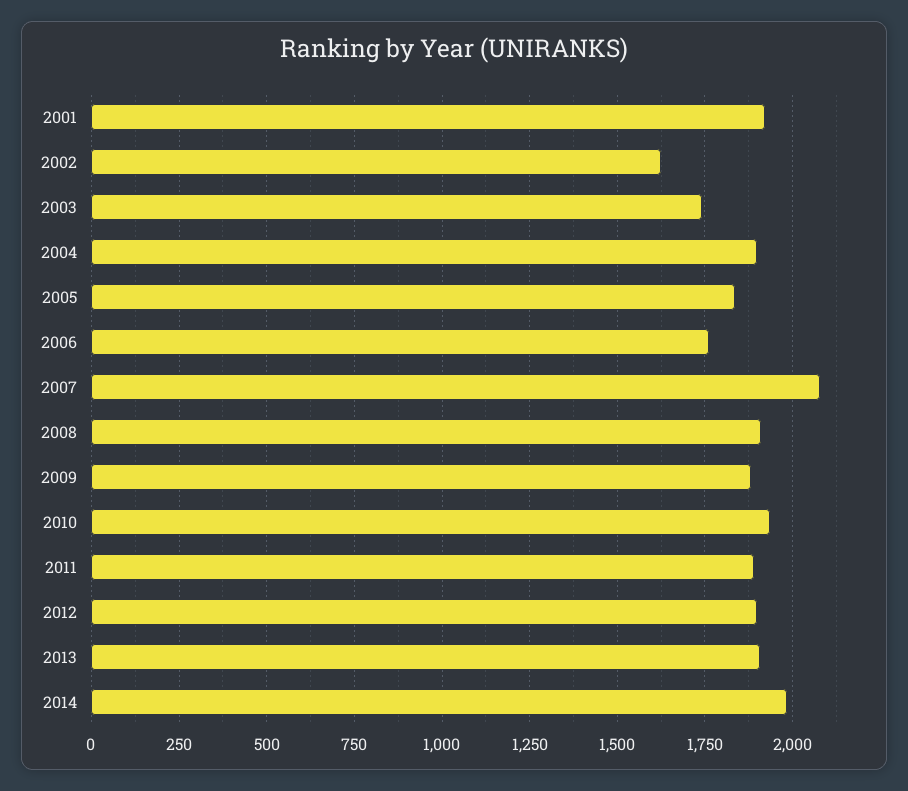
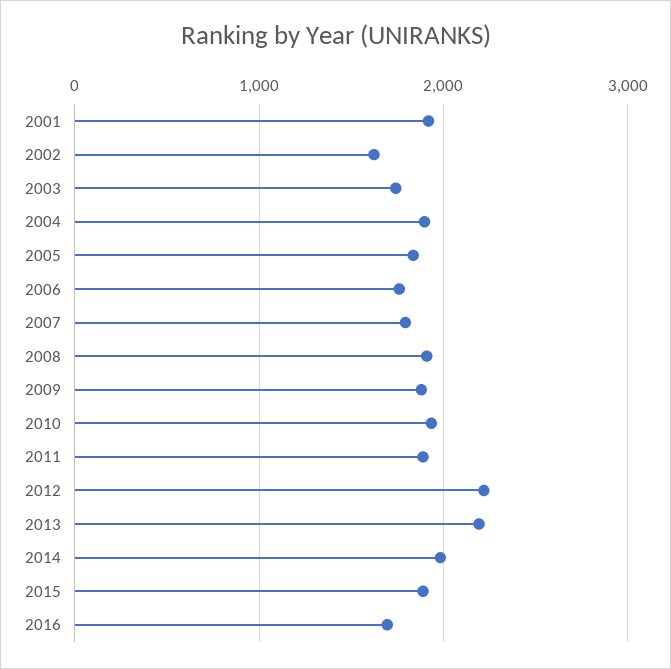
2007: 2075 -> 1800
2012: 1900 -> 2200
2013: 1900 -> 2200
2015: none -> 1900
2016: none -> 1700

